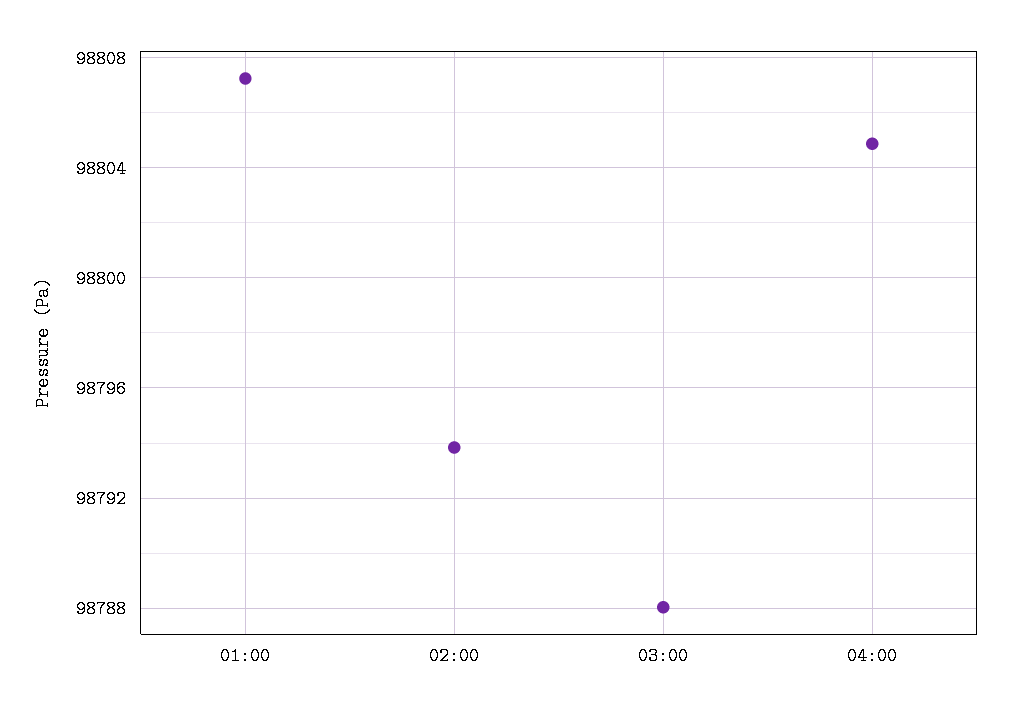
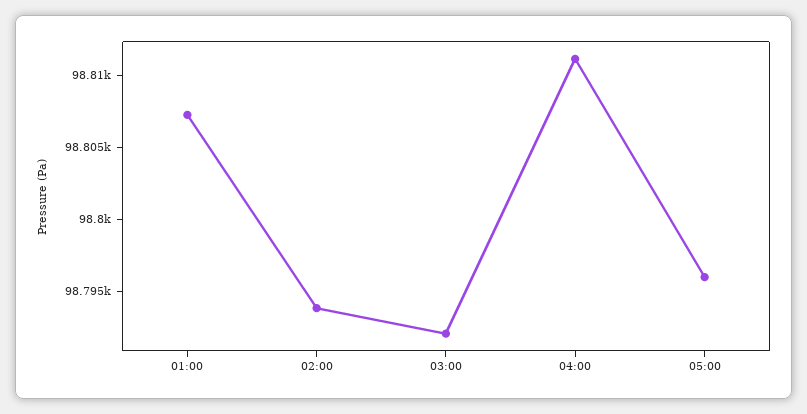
03:00: 98788 -> 98792
04:00: 98805 -> 98811
05:00: none -> 98796

